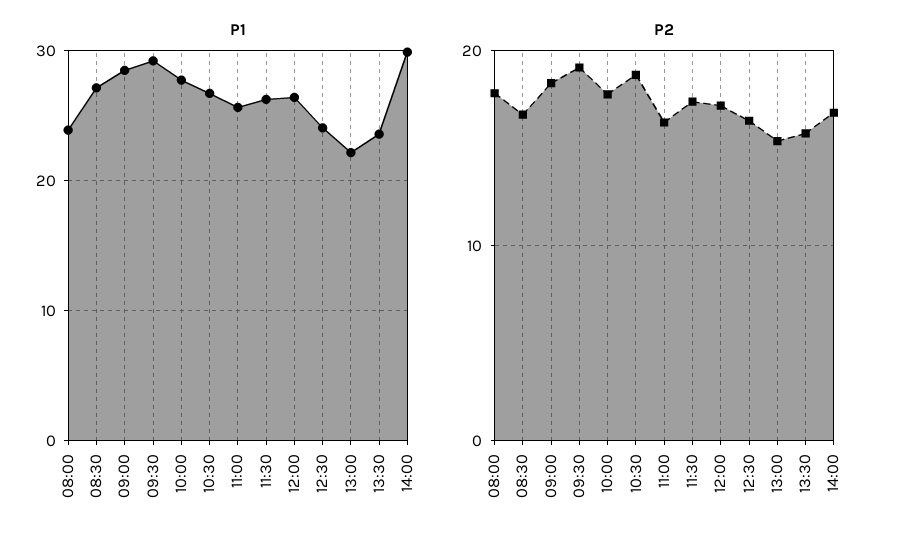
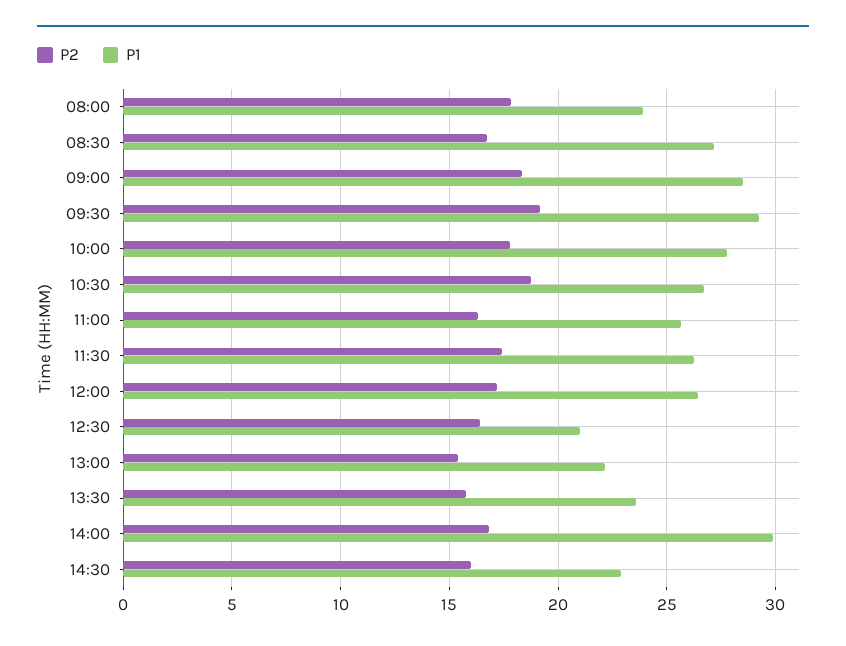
P1, 12:30: 24 -> 21
P2, 14:30: none -> 16
P1, 14:30: none -> 23

